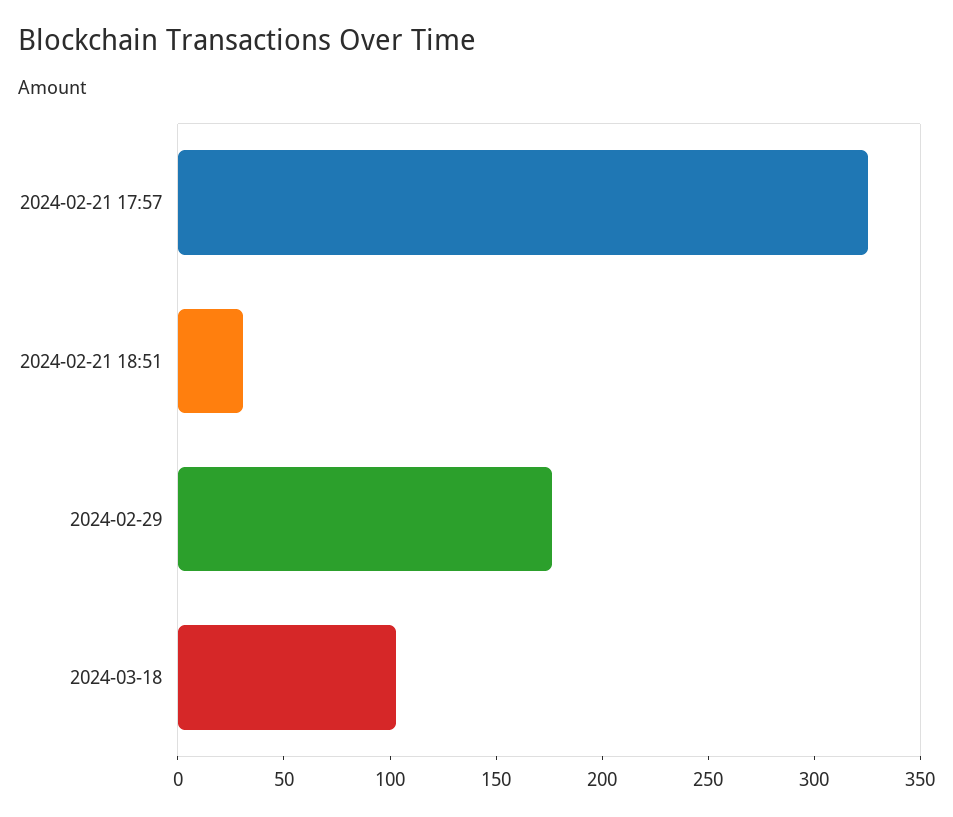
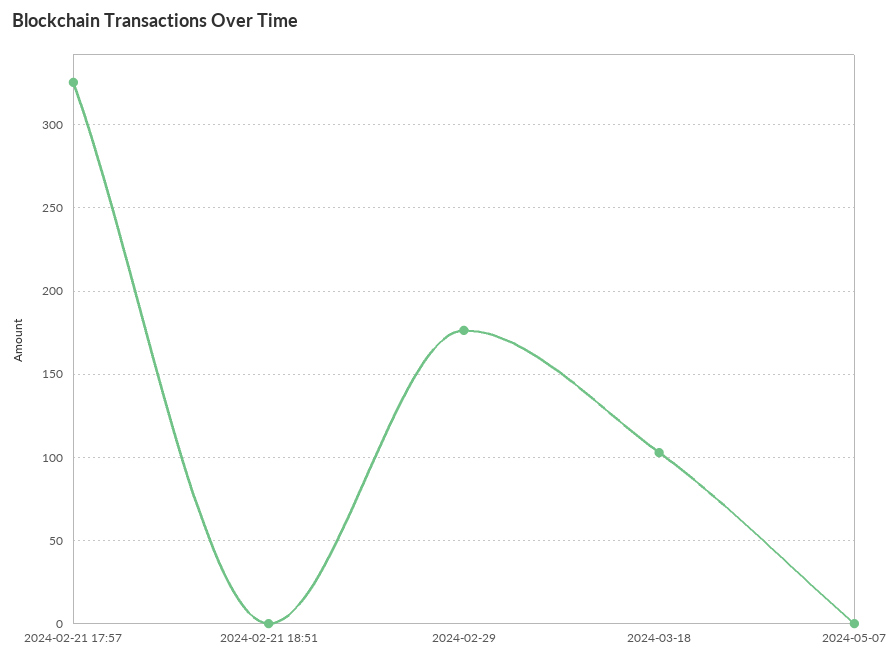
2024-02-21 18:51: 30 -> 0
2024-05-07: none -> 0

